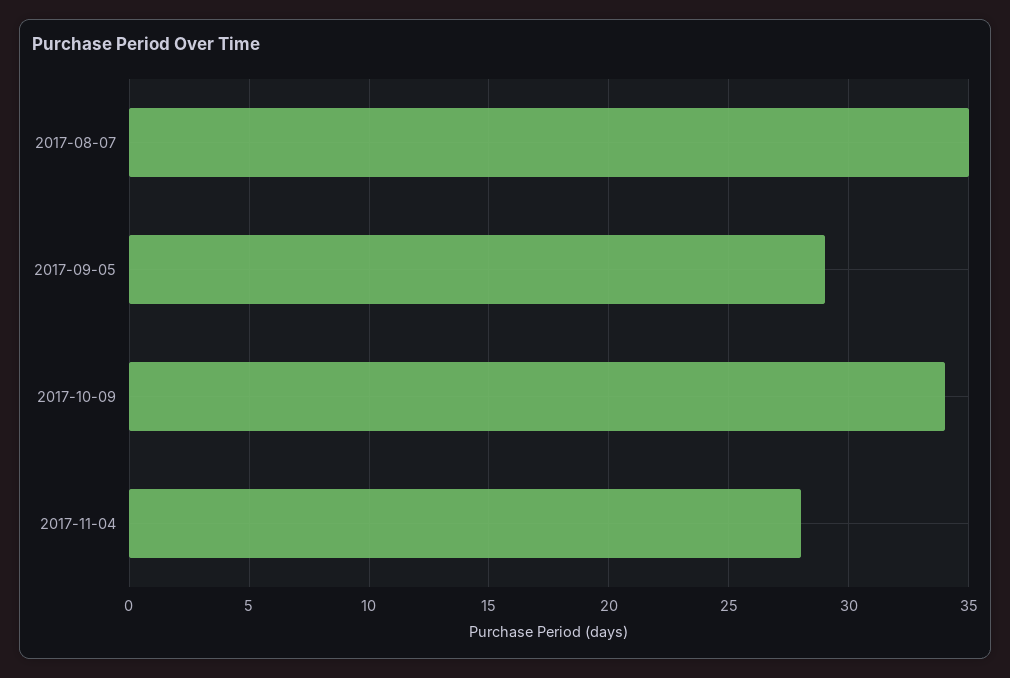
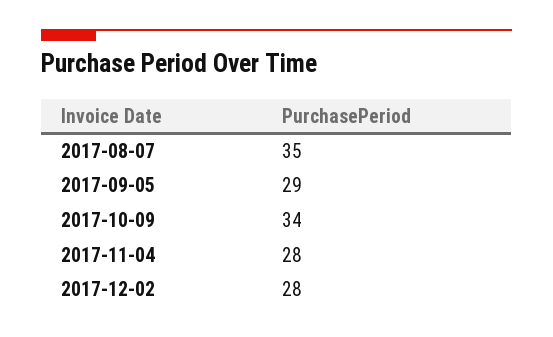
2017-12-02: none -> 28

